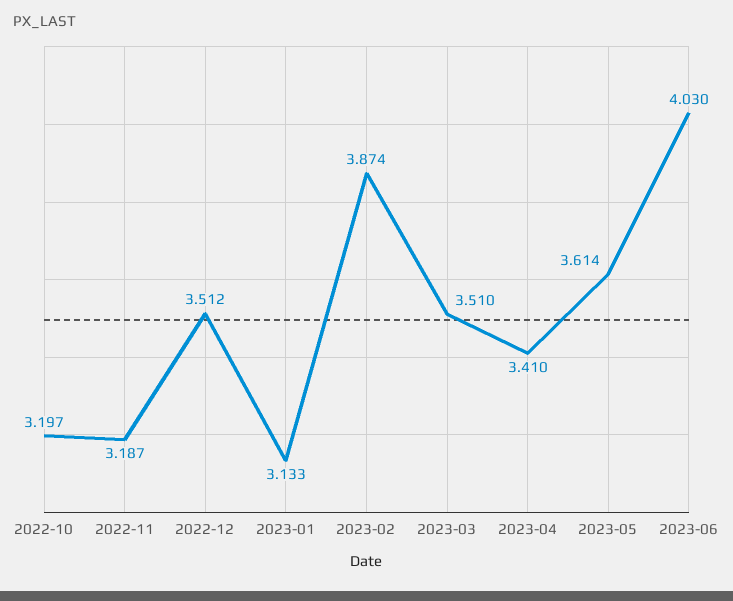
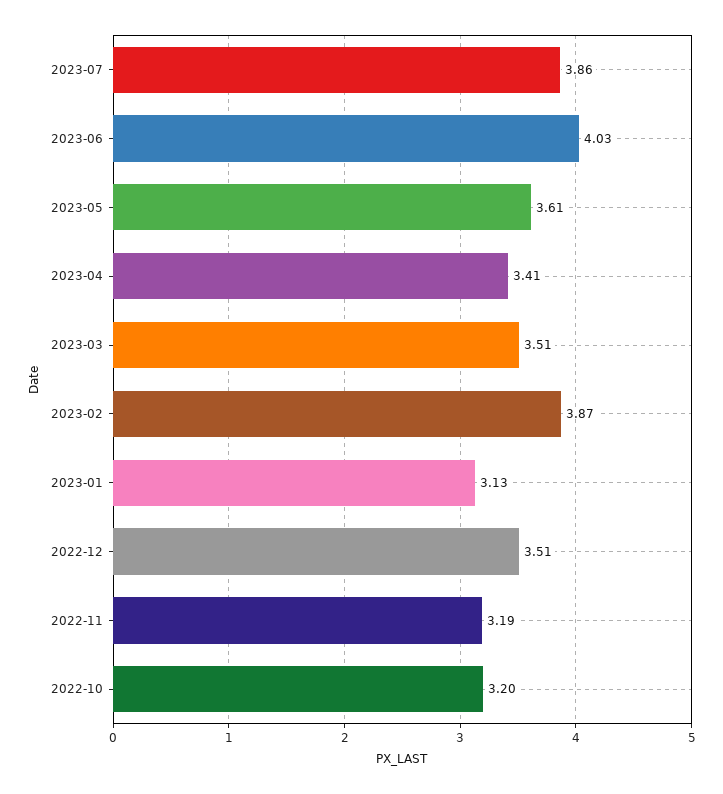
2023-07: none -> 3.86

